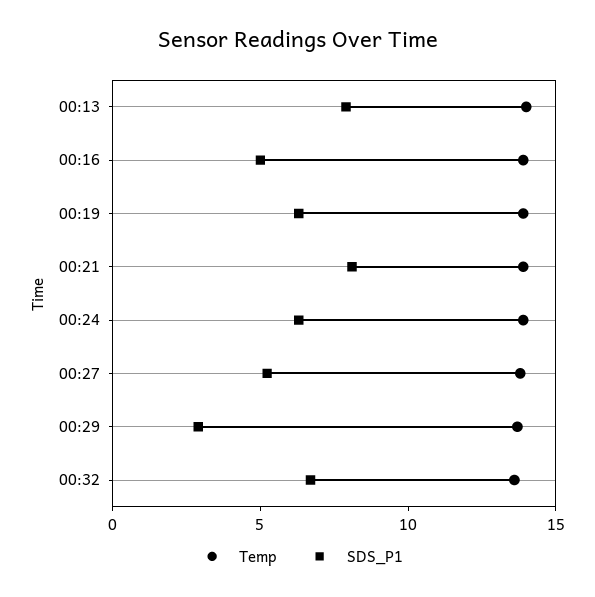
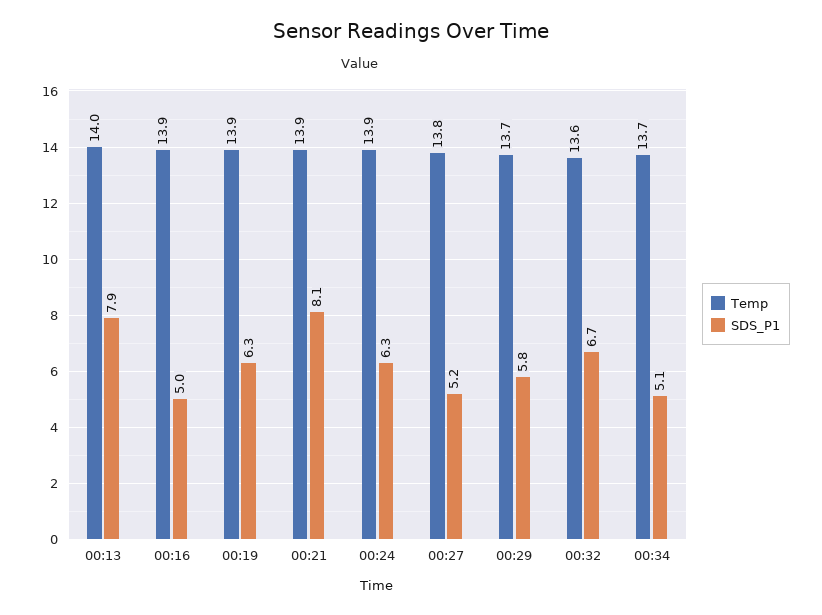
SDS_P1, 00:29: 3 -> 5.8
Temp, 00:34: none -> 13.7
SDS_P1, 00:34: none -> 5.1

